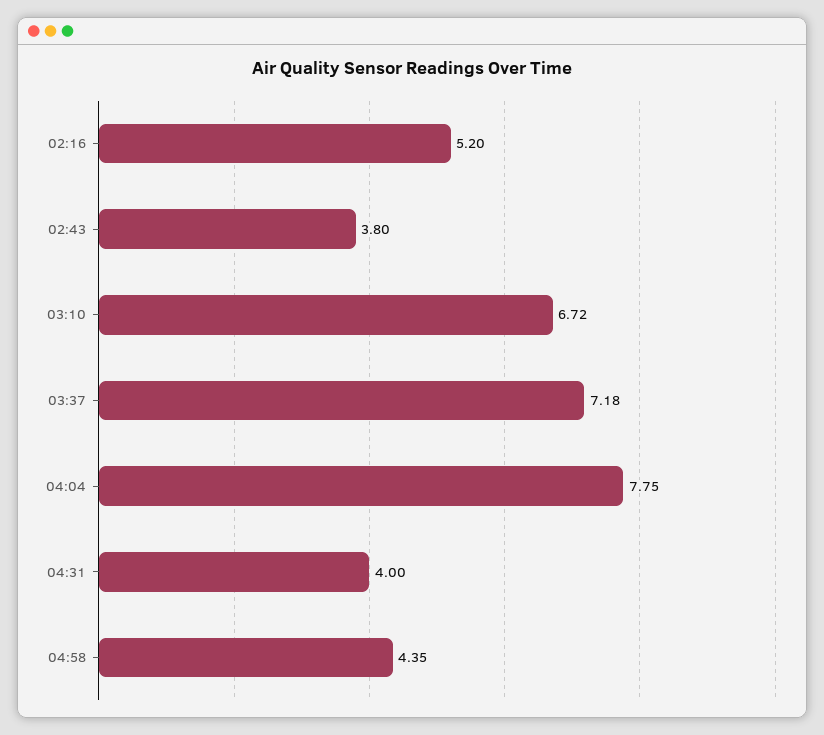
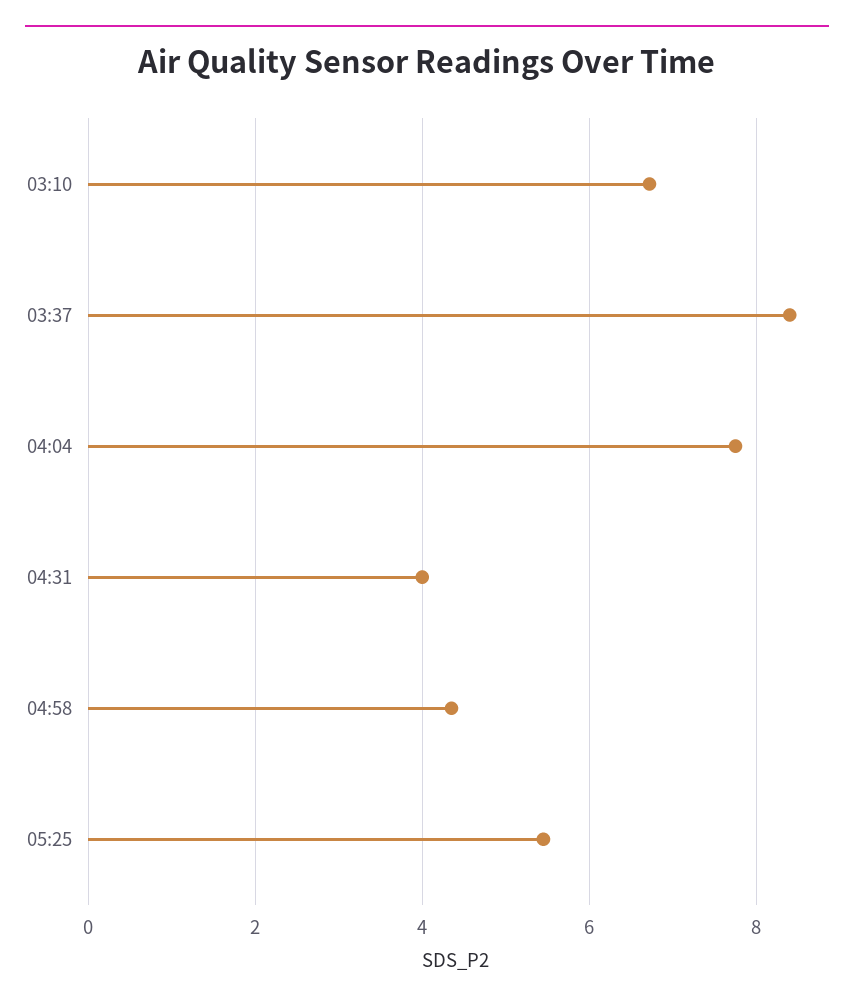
02:16: 5.2 -> none
02:43: 3.8 -> none
03:37: 7.18 -> 8.4
05:25: none -> 5.4

